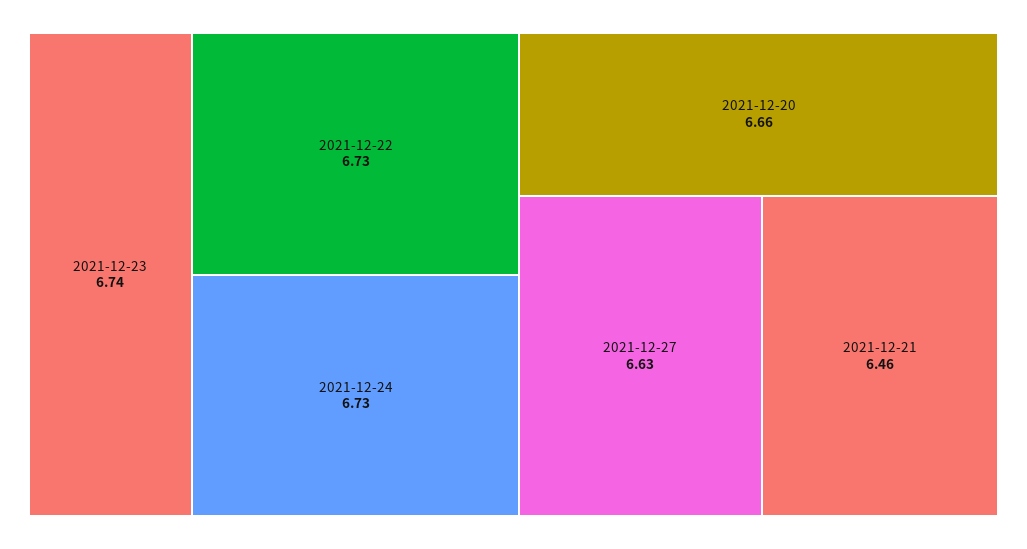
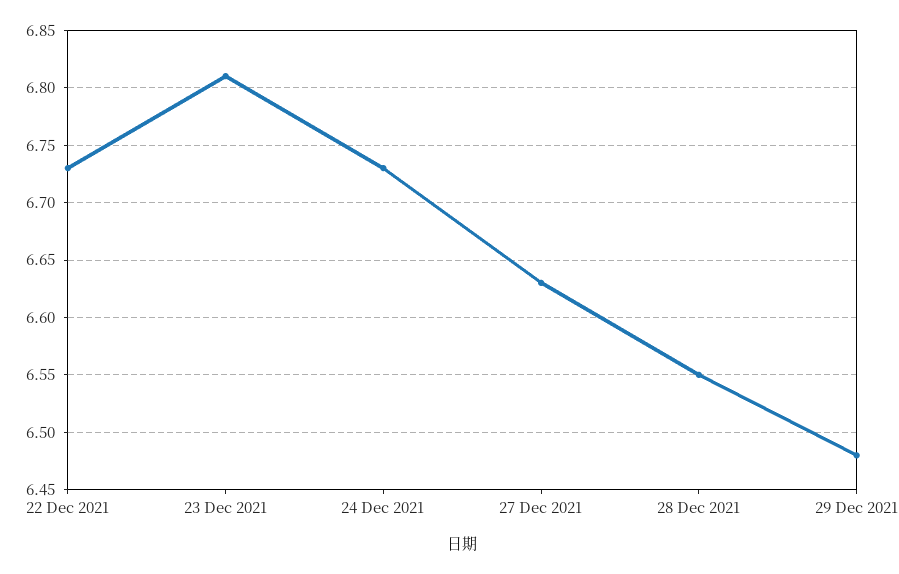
2021-12-23: 6.74 -> 6.81
2021-12-20: 6.66 -> none
2021-12-21: 6.46 -> none
28 Dec 2021: none -> 6.55
29 Dec 2021: none -> 6.48

